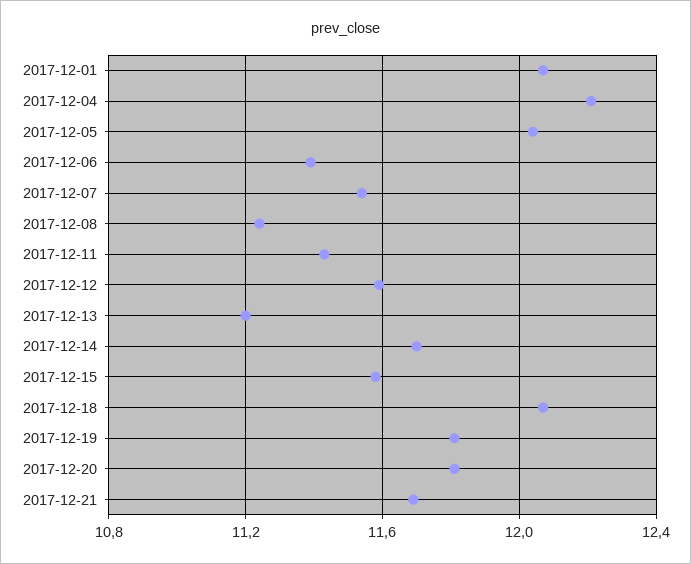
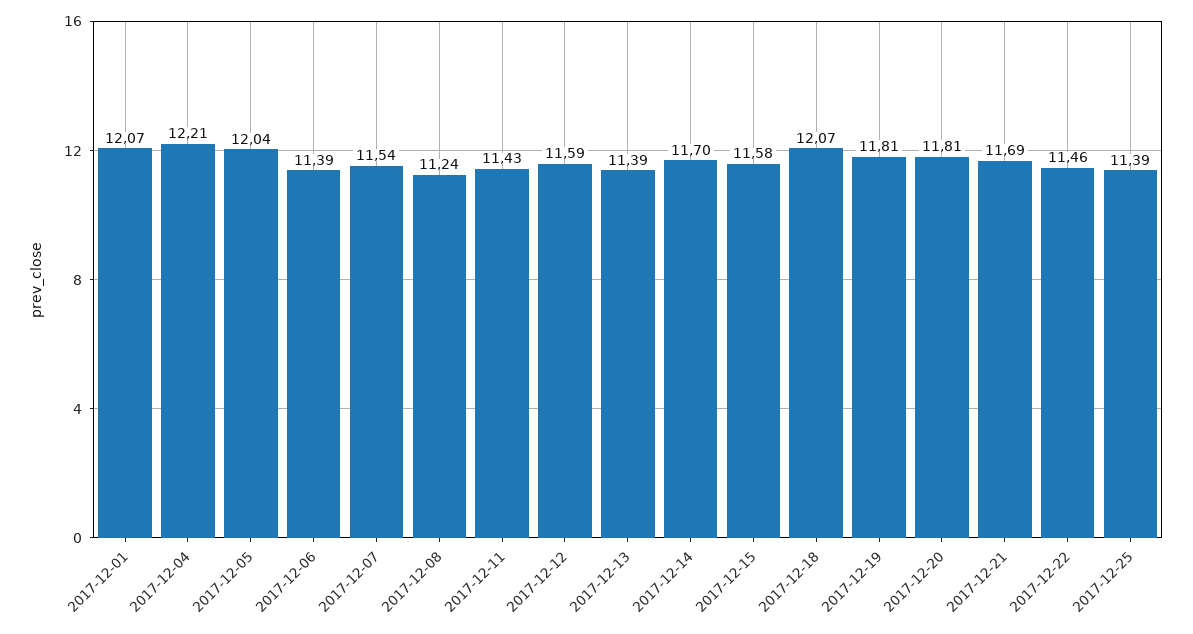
2017-12-13: 11.2 -> 11.39
2017-12-22: none -> 11.46
2017-12-25: none -> 11.39

